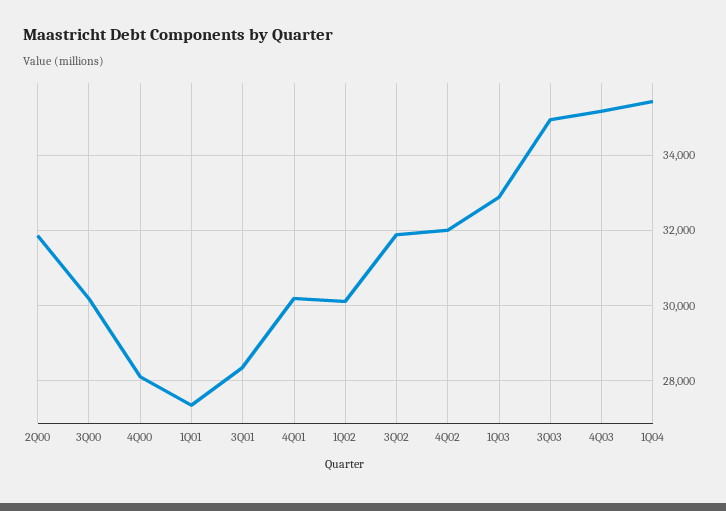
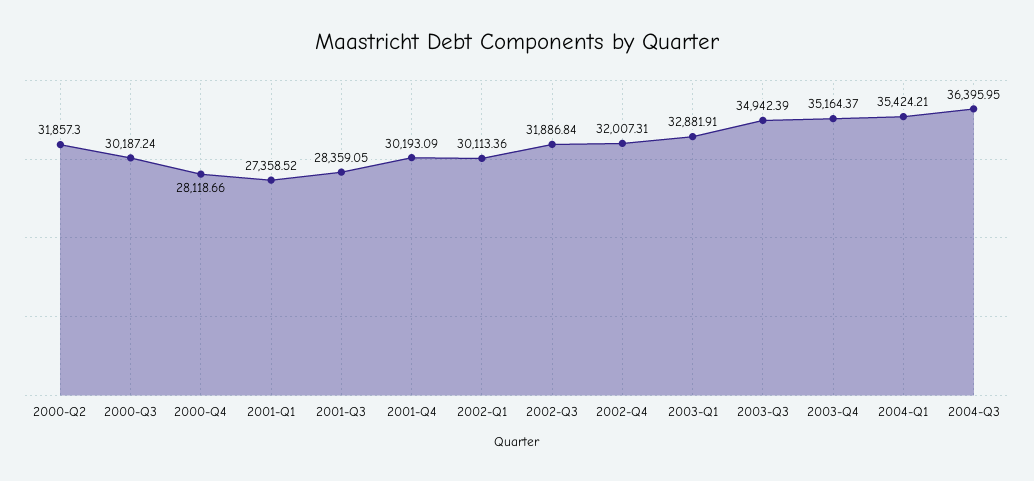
2004-Q3: none -> 36395.95

